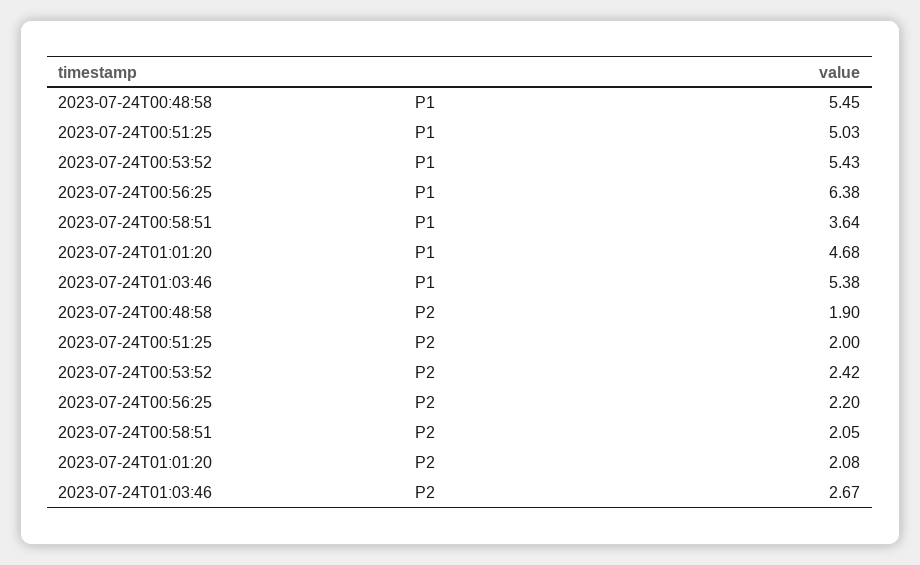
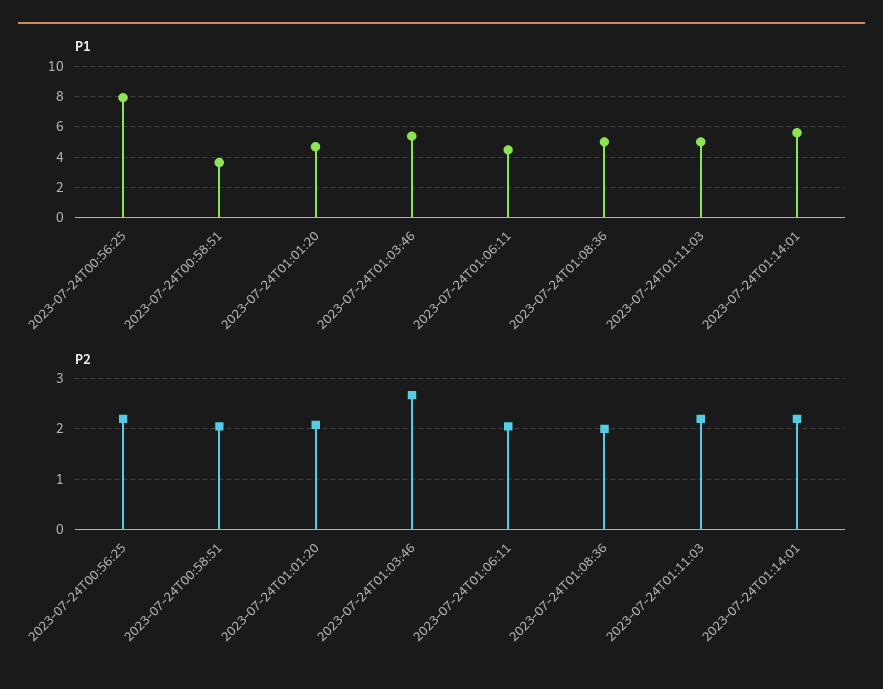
P1, 2023-07-24T00:48:58: 5.45 -> none
P1, 2023-07-24T00:51:25: 5.03 -> none
P1, 2023-07-24T00:53:52: 5.43 -> none
P1, 2023-07-24T00:56:25: 6.38 -> 8
P2, 2023-07-24T00:48:58: 1.9 -> none
P2, 2023-07-24T00:51:25: 2 -> none
P2, 2023-07-24T00:53:52: 2.42 -> none
P1, 2023-07-24T01:06:11: none -> 4.5
P1, 2023-07-24T01:08:36: none -> 5
P1, 2023-07-24T01:11:03: none -> 5
P1, 2023-07-24T01:14:01: none -> 5.5
P2, 2023-07-24T01:06:11: none -> 2
P2, 2023-07-24T01:08:36: none -> 2
P2, 2023-07-24T01:11:03: none -> 2.2
P2, 2023-07-24T01:14:01: none -> 2.2

